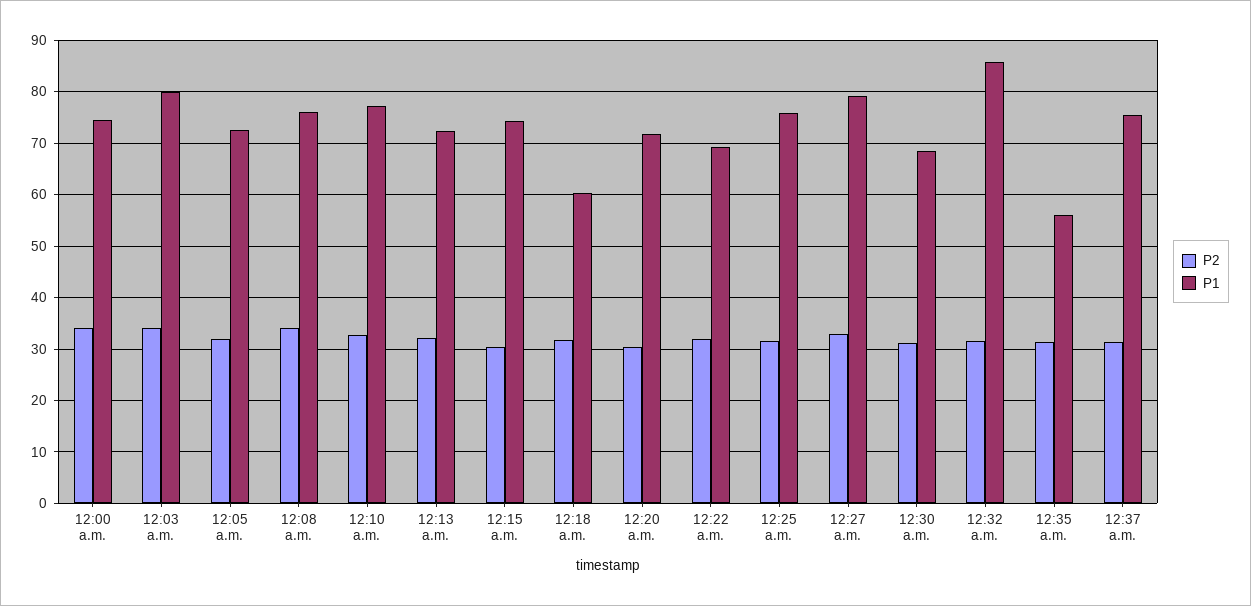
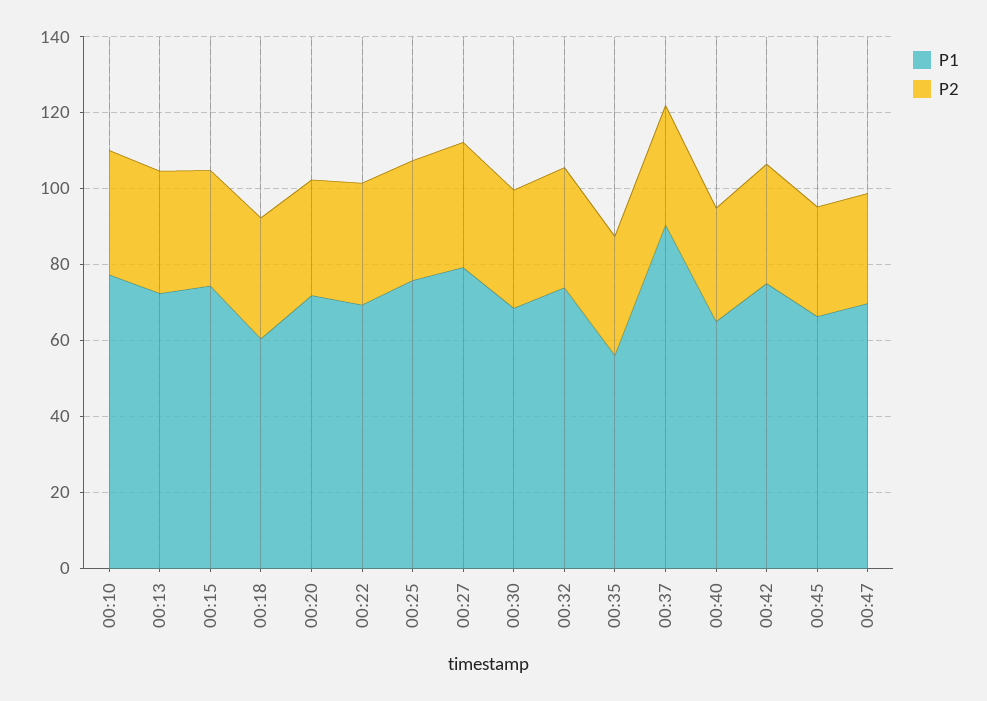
P2, 12:00 a.m.: 34 -> none
P1, 12:00 a.m.: 74 -> none
P2, 12:03 a.m.: 34 -> none
P1, 12:03 a.m.: 80 -> none
P2, 12:05 a.m.: 32 -> none
P1, 12:05 a.m.: 72 -> none
P2, 12:08 a.m.: 34 -> none
P1, 12:08 a.m.: 76 -> none
P1, 12:32 a.m.: 86 -> 75
P1, 12:37 a.m.: 76 -> 90
P1, 00:40: none -> 65
P2, 00:40: none -> 30
P1, 00:42: none -> 75
P2, 00:42: none -> 30
P1, 00:45: none -> 65
P2, 00:45: none -> 30
P1, 00:47: none -> 70
P2, 00:47: none -> 30

